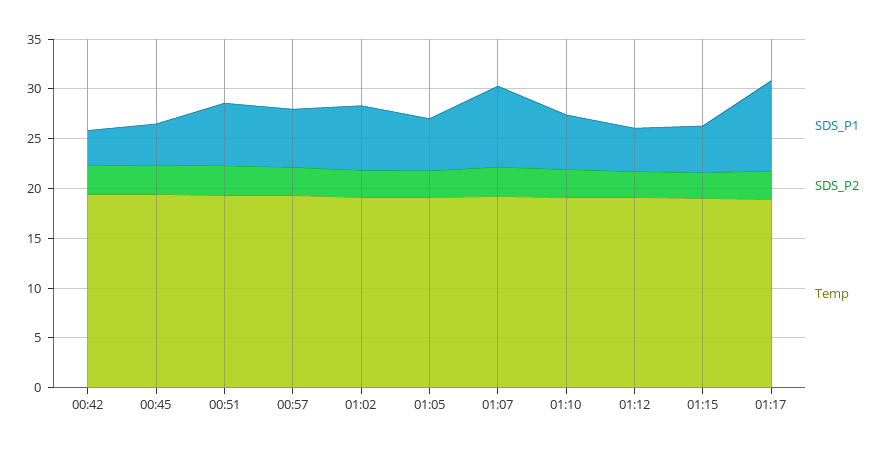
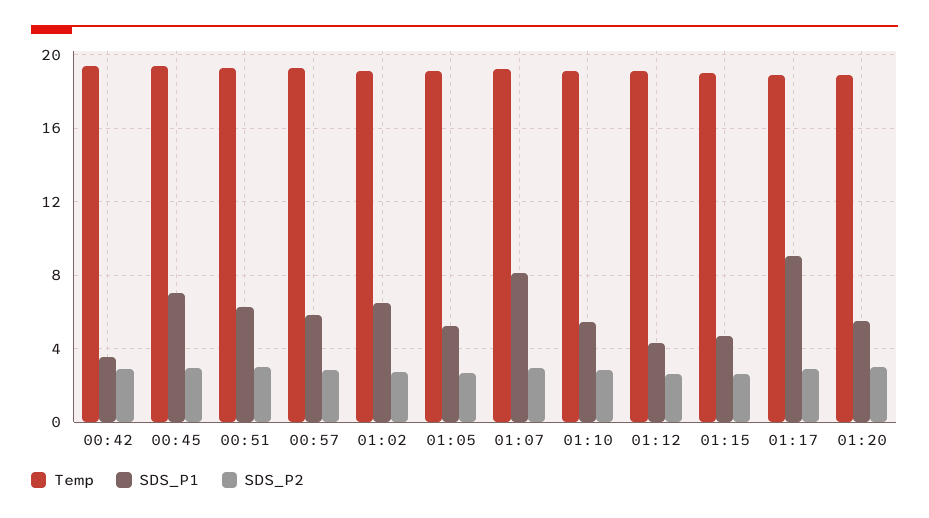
SDS_P1, 00:45: 4 -> 7
Temp, 01:20: none -> 19
SDS_P1, 01:20: none -> 5.5
SDS_P2, 01:20: none -> 3

